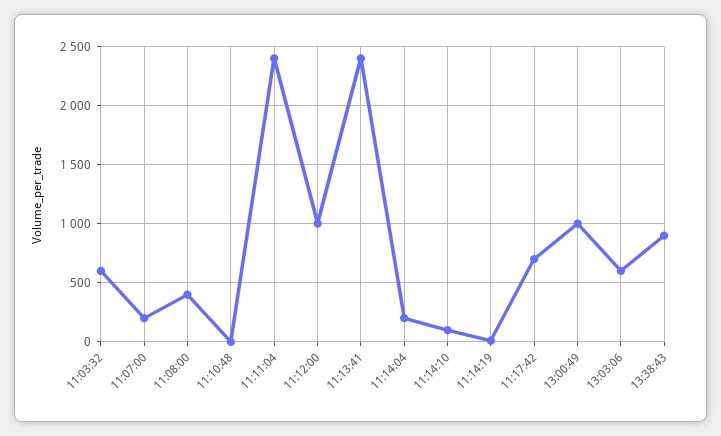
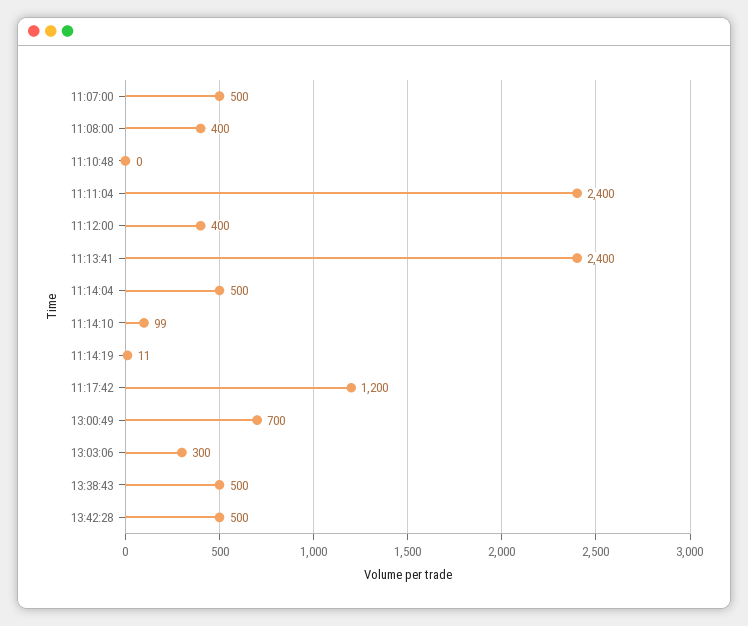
11:03:32: 600 -> none
11:07:00: 200 -> 500
11:12:00: 1000 -> 400
11:14:04: 200 -> 500
11:17:42: 700 -> 1200
13:00:49: 1000 -> 700
13:03:06: 600 -> 300
13:38:43: 900 -> 500
13:42:28: none -> 500

